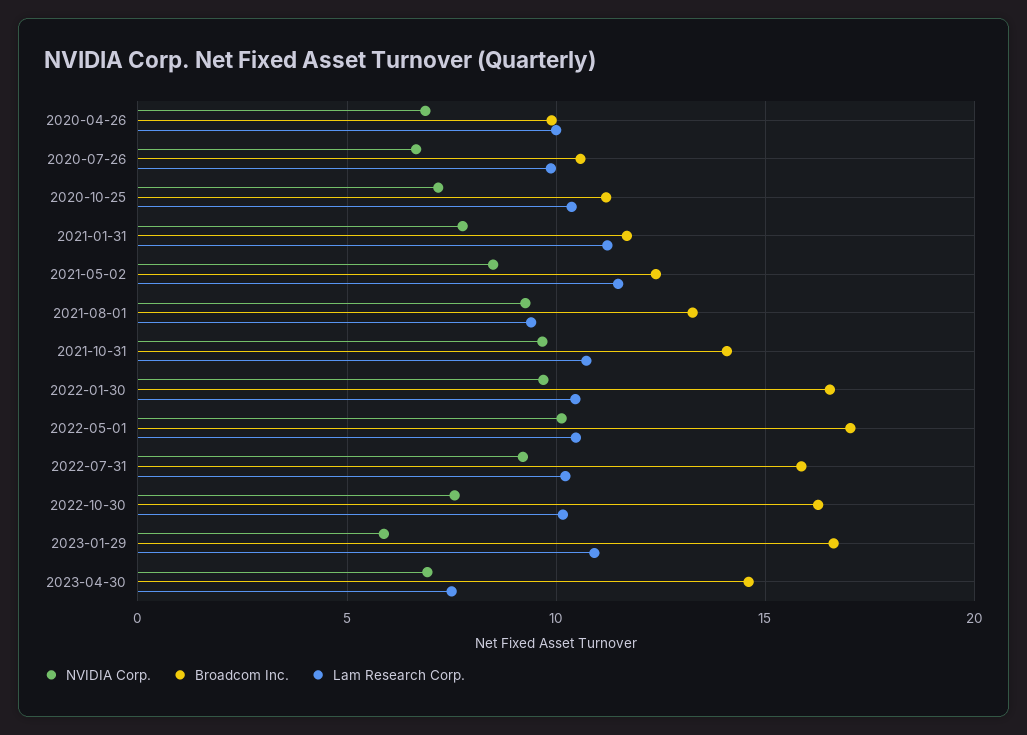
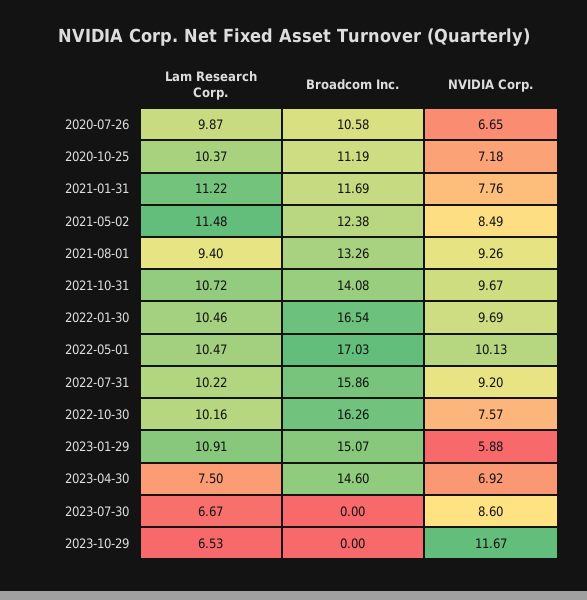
NVIDIA Corp., 2020-04-26: 7 -> none
Broadcom Inc., 2020-04-26: 10 -> none
Lam Research Corp., 2020-04-26: 10 -> none
Broadcom Inc., 2023-01-29: 16.5 -> 15.07
Lam Research Corp., 2023-07-30: none -> 6.67
Broadcom Inc., 2023-07-30: none -> 0
NVIDIA Corp., 2023-07-30: none -> 8.6
Lam Research Corp., 2023-10-29: none -> 6.53
Broadcom Inc., 2023-10-29: none -> 0
NVIDIA Corp., 2023-10-29: none -> 11.67

